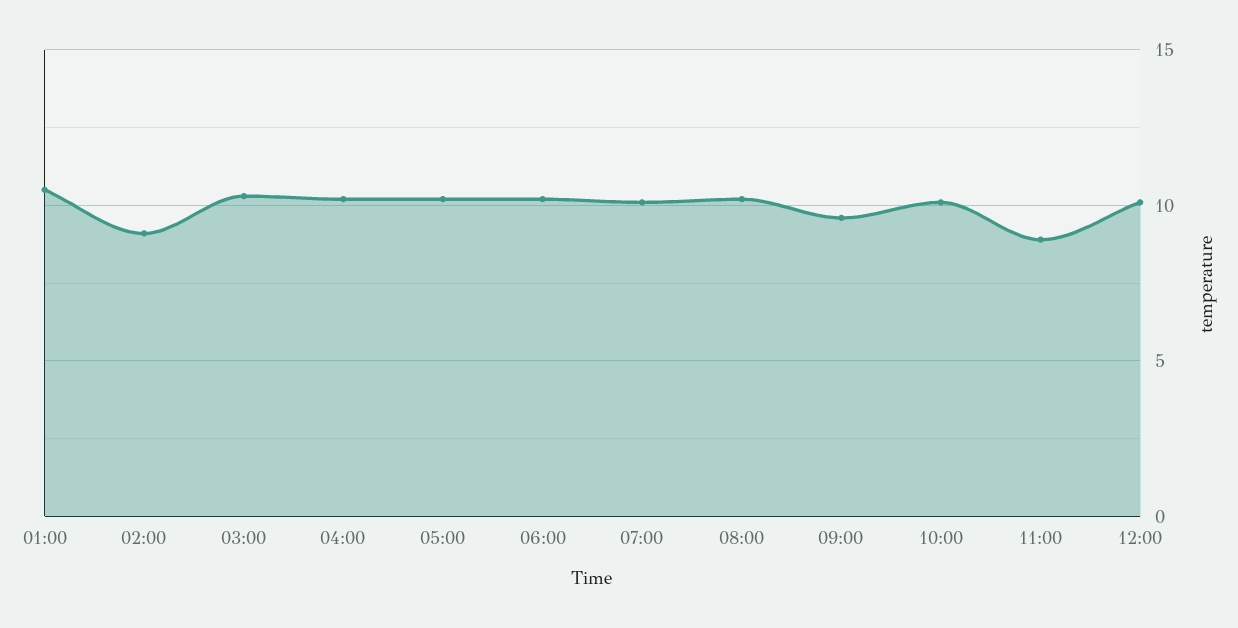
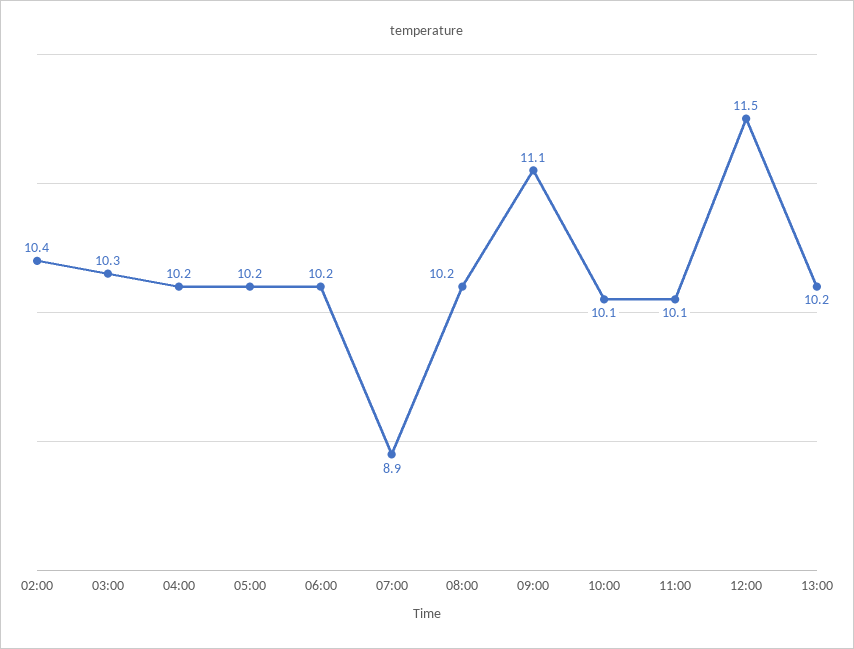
01:00: 10.5 -> none
02:00: 9 -> 10.4
07:00: 10 -> 8.9
09:00: 9.5 -> 11.1
11:00: 9 -> 10.1
12:00: 10 -> 11.5
13:00: none -> 10.2

